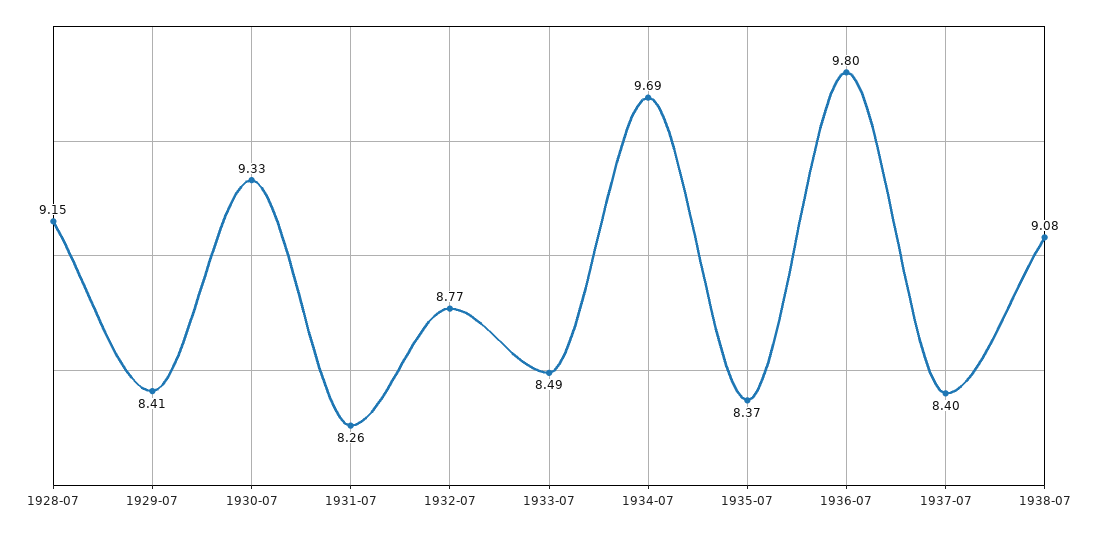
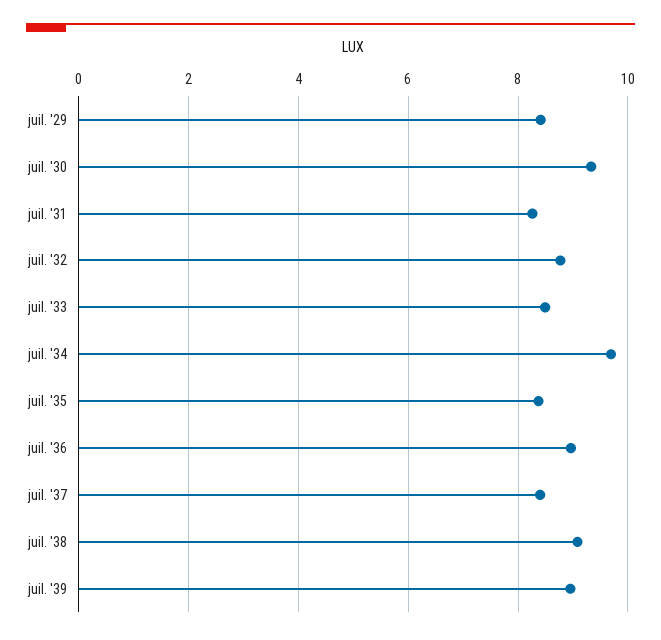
1928-07: 9.15 -> none
1936-07: 9.8 -> 9
juil. '39: none -> 9

